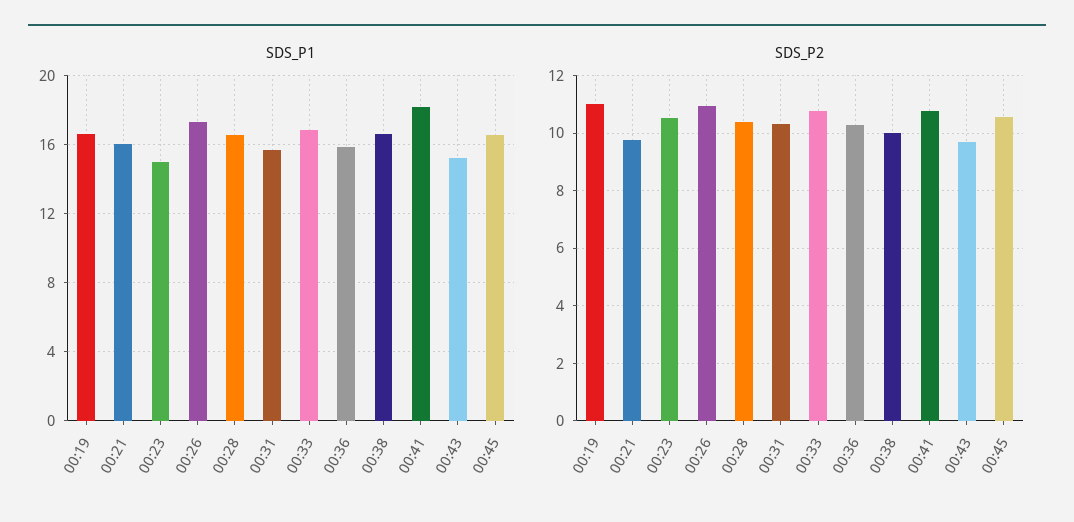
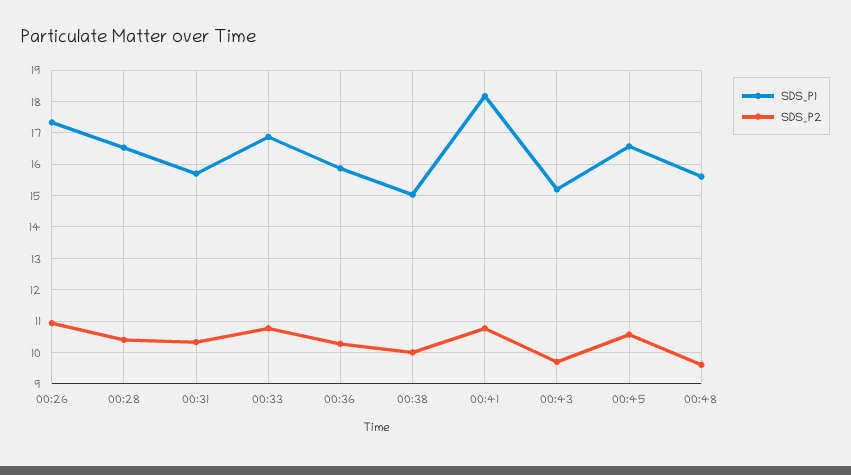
SDS_P1, 00:19: 16.5 -> none
SDS_P1, 00:21: 16 -> none
SDS_P1, 00:23: 15 -> none
SDS_P1, 00:38: 16.5 -> 15
SDS_P2, 00:19: 11 -> none
SDS_P2, 00:21: 9.75 -> none
SDS_P2, 00:23: 10.5 -> none
SDS_P1, 00:48: none -> 15.6
SDS_P2, 00:48: none -> 9.6

